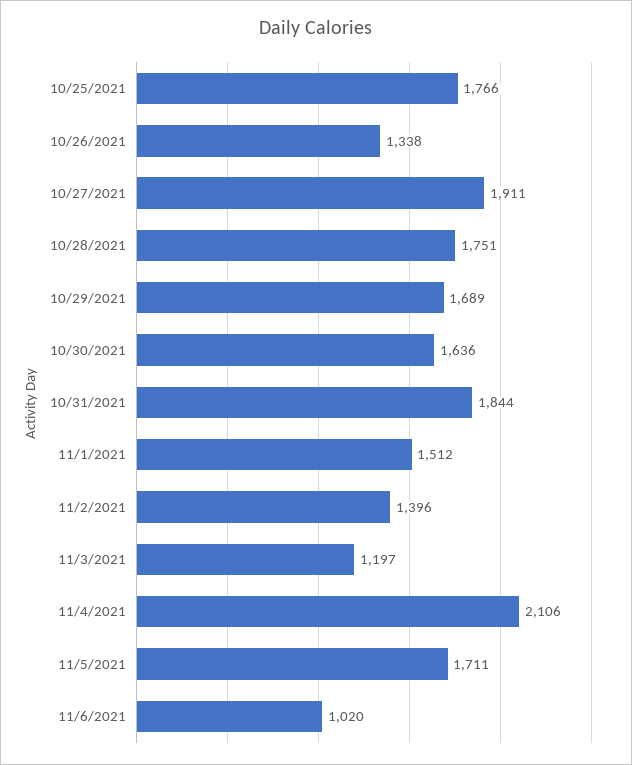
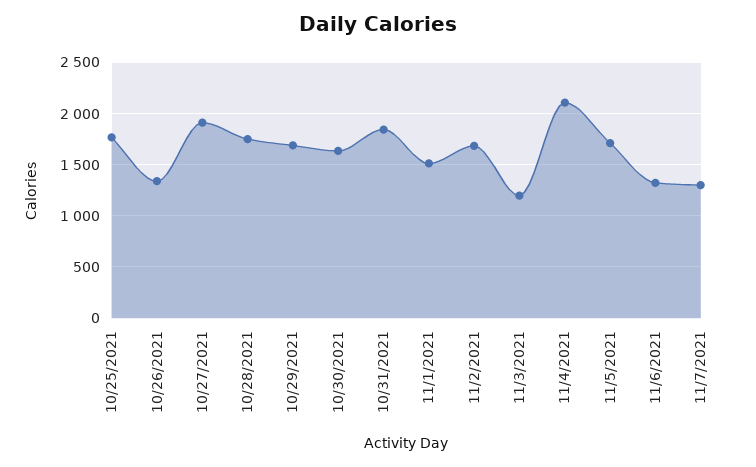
11/2/2021: 1396 -> 1700
11/6/2021: 1020 -> 1300
11/7/2021: none -> 1300

